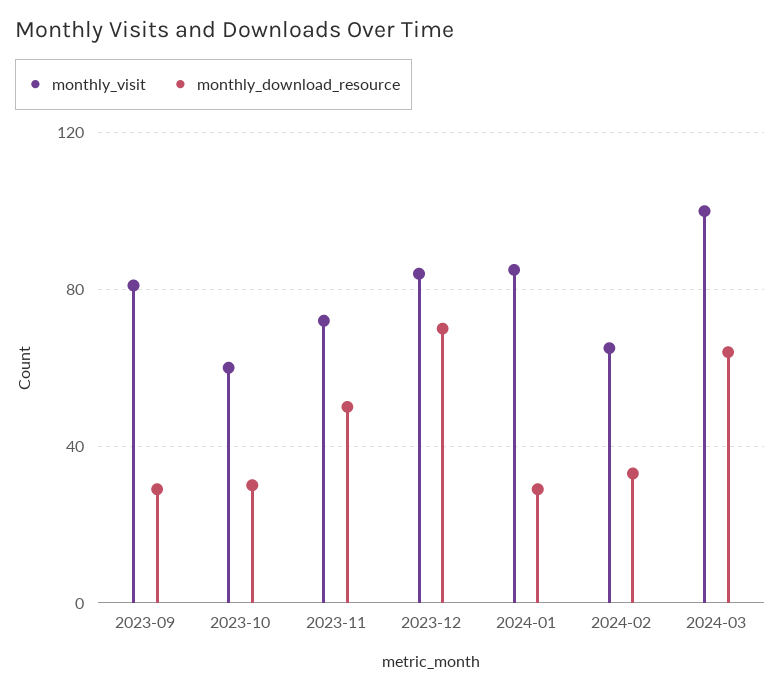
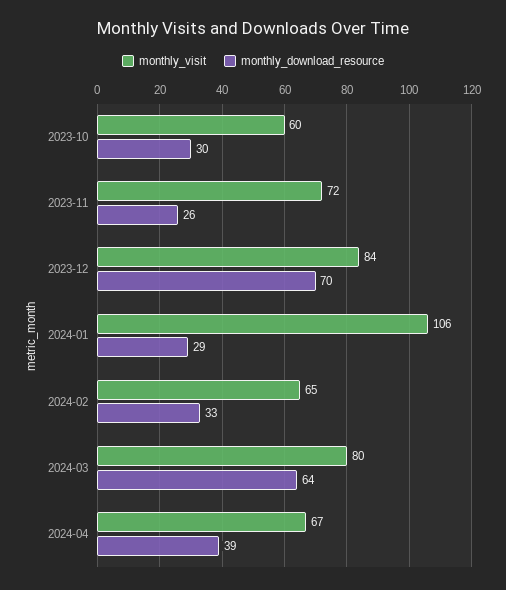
monthly_visit, 2023-09: 80 -> none
monthly_download_resource, 2023-09: 30 -> none
monthly_download_resource, 2023-11: 50 -> 26
monthly_visit, 2024-01: 85 -> 106
monthly_visit, 2024-03: 100 -> 80
monthly_visit, 2024-04: none -> 67
monthly_download_resource, 2024-04: none -> 39

